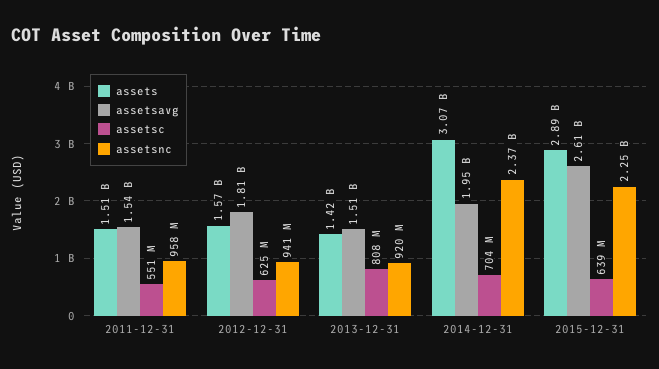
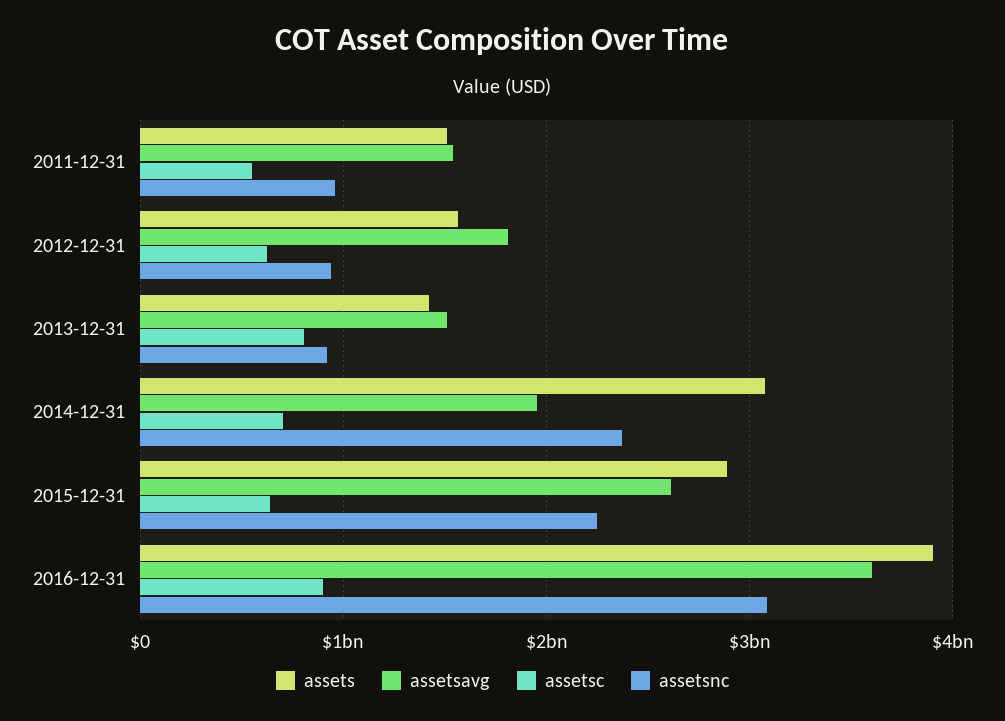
assets, 2016-12-31: none -> 3900000000
assetsavg, 2016-12-31: none -> 3600000000
assetsc, 2016-12-31: none -> 900000000
assetsnc, 2016-12-31: none -> 3100000000

